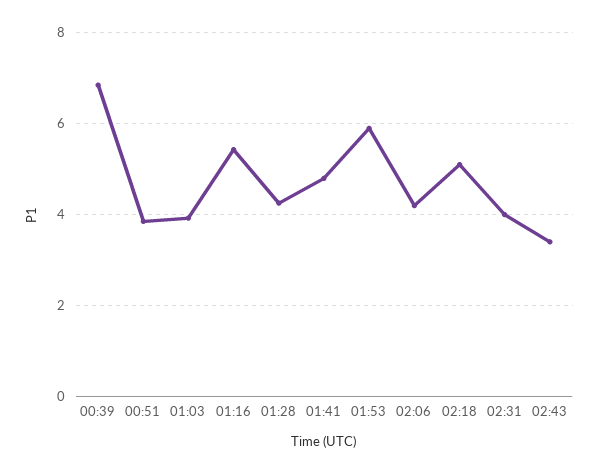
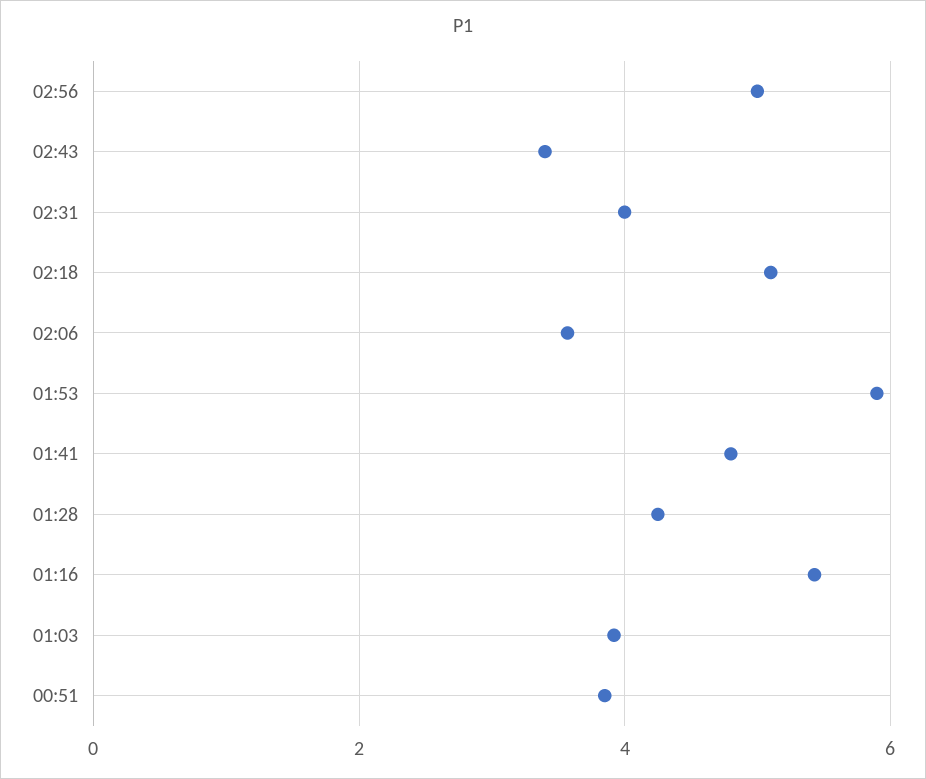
00:39: 6.8 -> none
02:06: 4.2 -> 3.6
02:56: none -> 5

